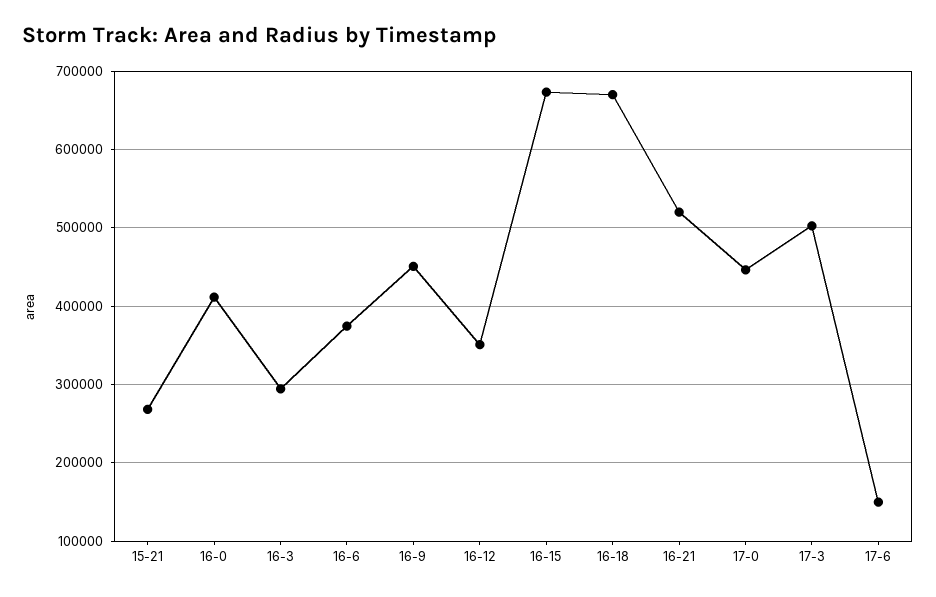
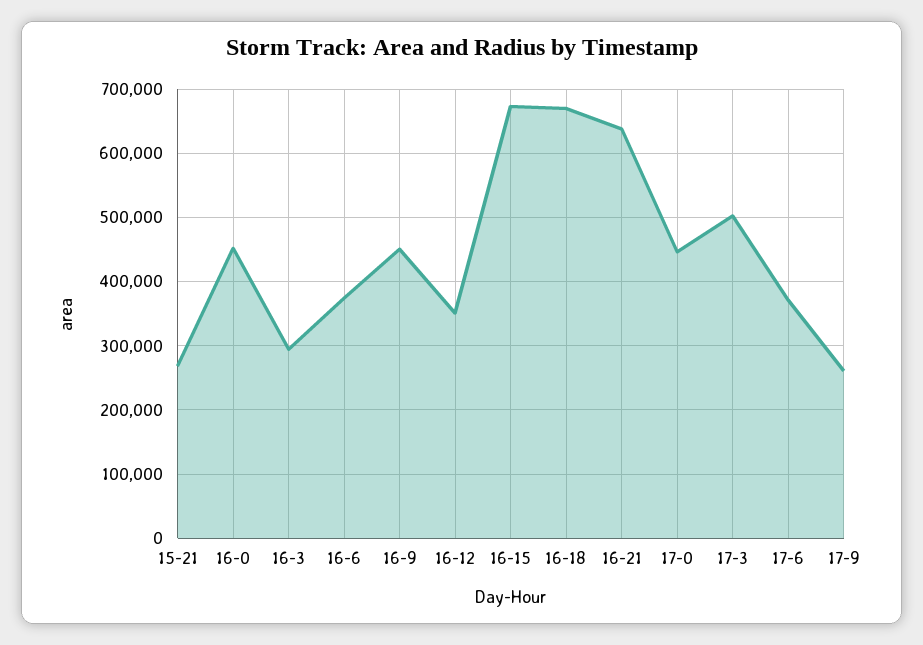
16-0: 410000 -> 450000
16-21: 520000 -> 640000
17-6: 150000 -> 370000
17-9: none -> 260000

